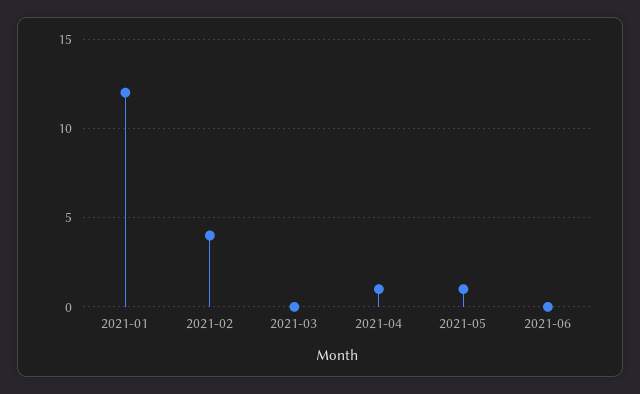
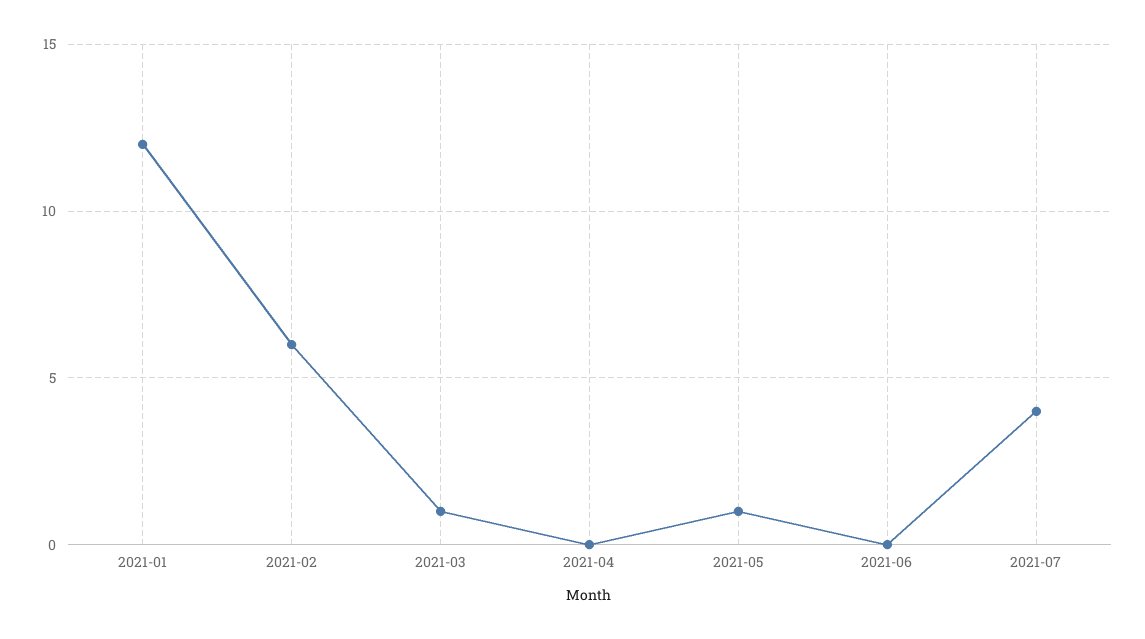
2021-02: 4 -> 6
2021-03: 0 -> 1
2021-04: 1 -> 0
2021-07: none -> 4

